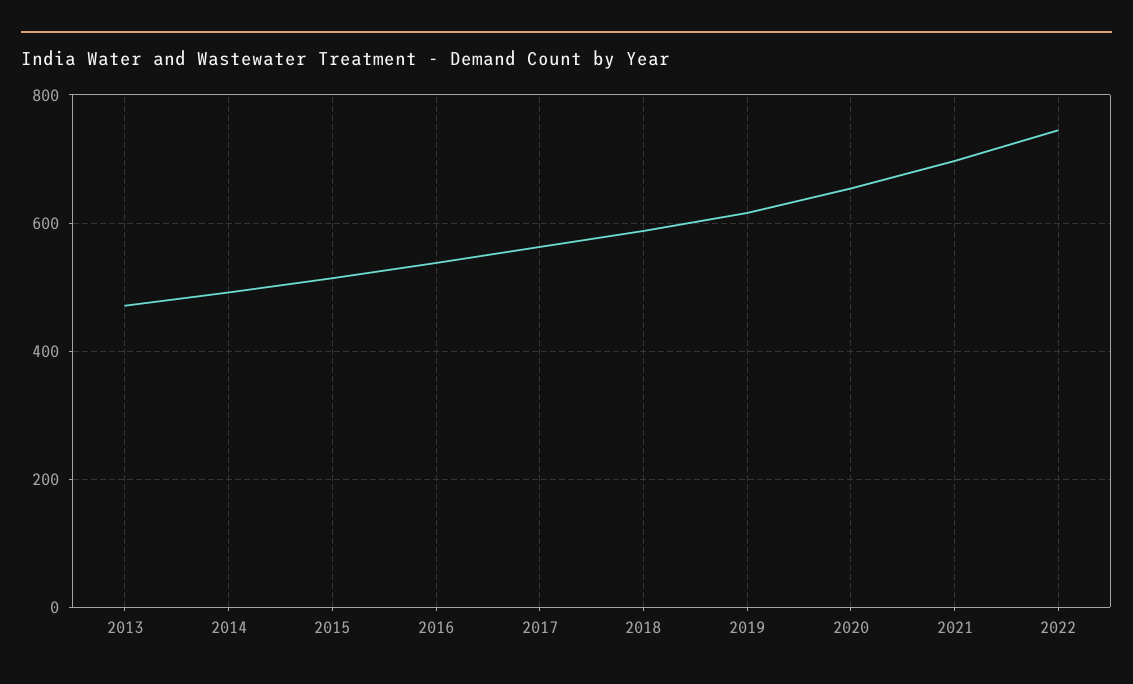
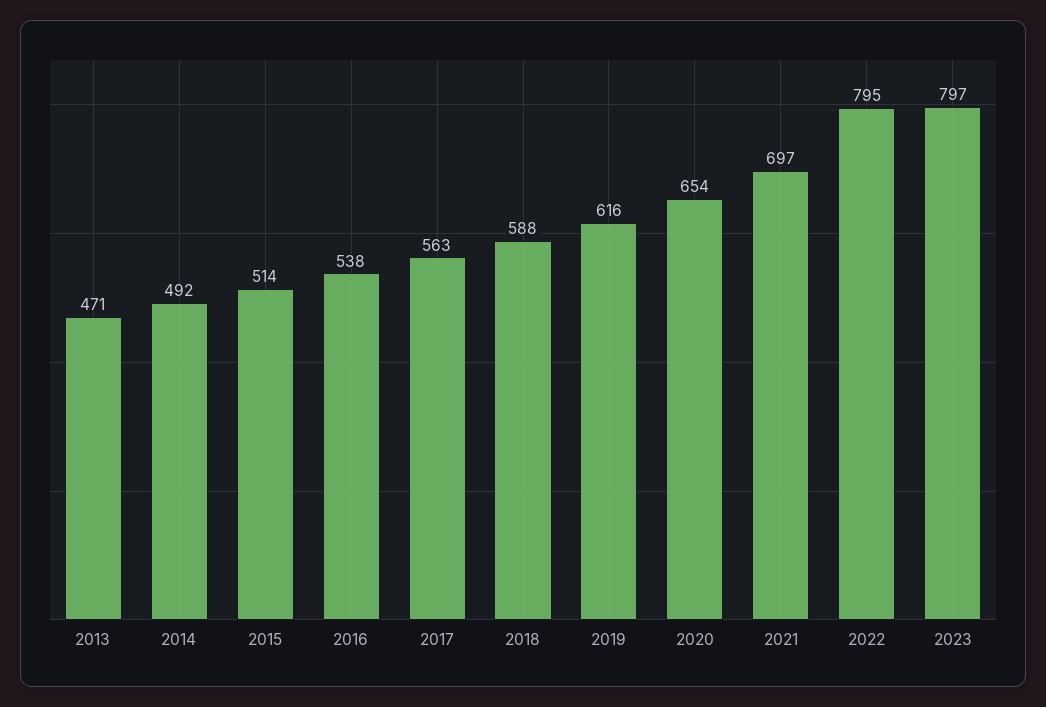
2022: 740 -> 795
2023: none -> 797

